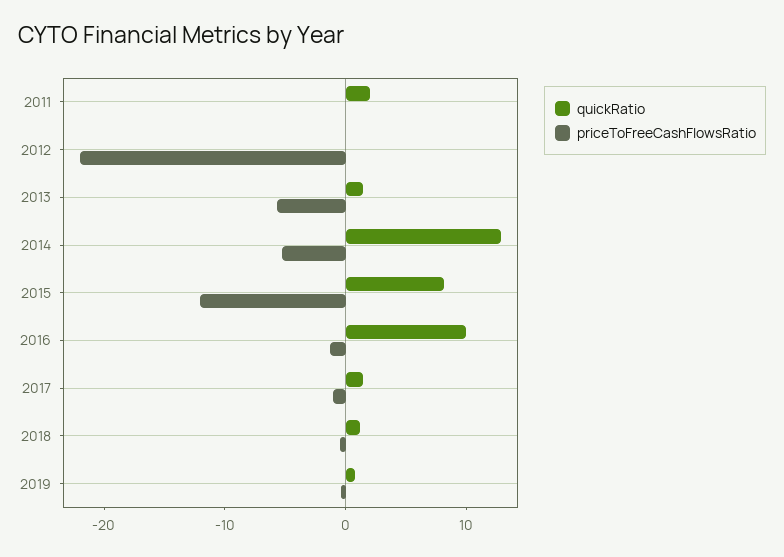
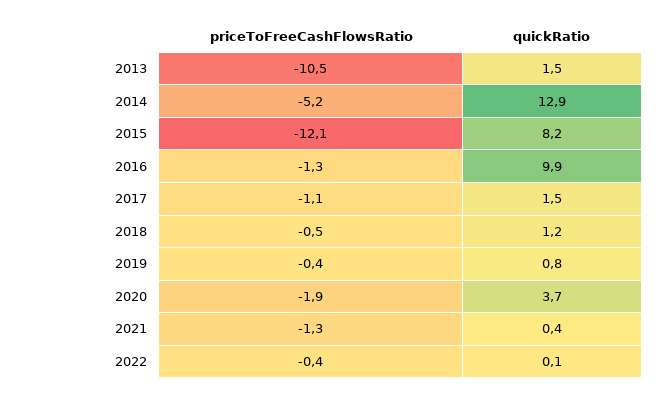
quickRatio, 2011: 2 -> none
priceToFreeCashFlowsRatio, 2011: 0 -> none
quickRatio, 2012: 0 -> none
priceToFreeCashFlowsRatio, 2012: -22 -> none
priceToFreeCashFlowsRatio, 2013: -6 -> -10.5
priceToFreeCashFlowsRatio, 2020: none -> -1.9
quickRatio, 2020: none -> 3.7
priceToFreeCashFlowsRatio, 2021: none -> -1.3
quickRatio, 2021: none -> 0.4
priceToFreeCashFlowsRatio, 2022: none -> -0.4
quickRatio, 2022: none -> 0.1

